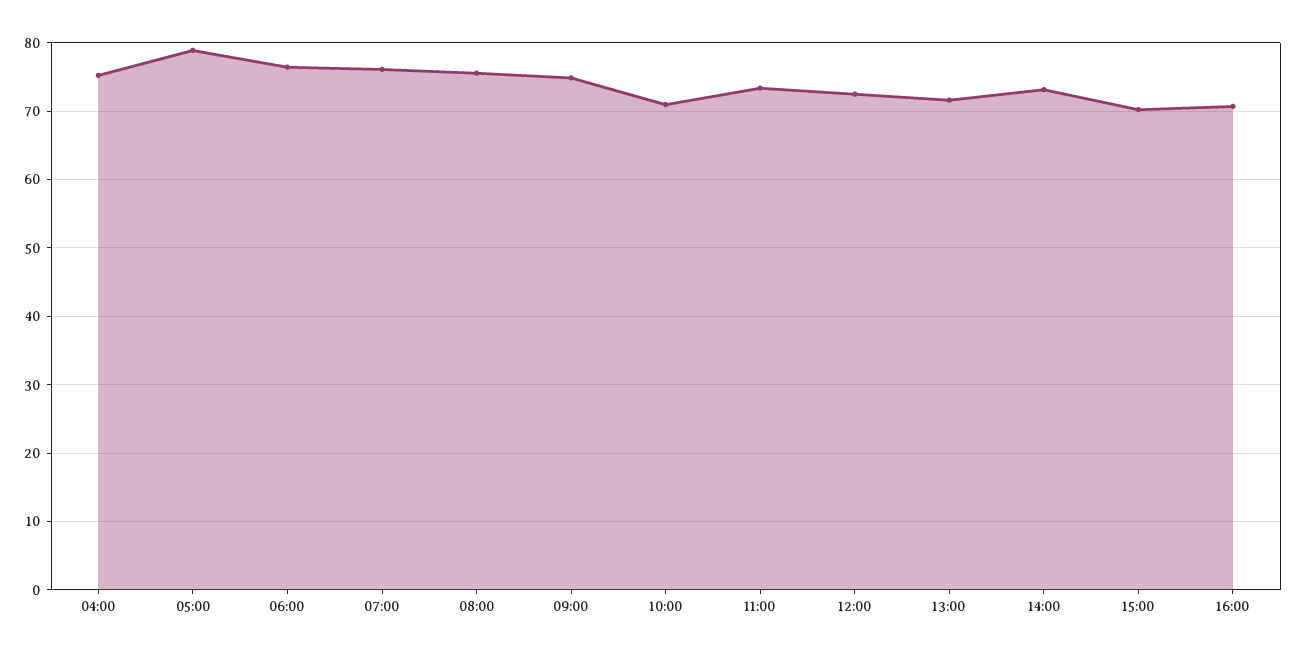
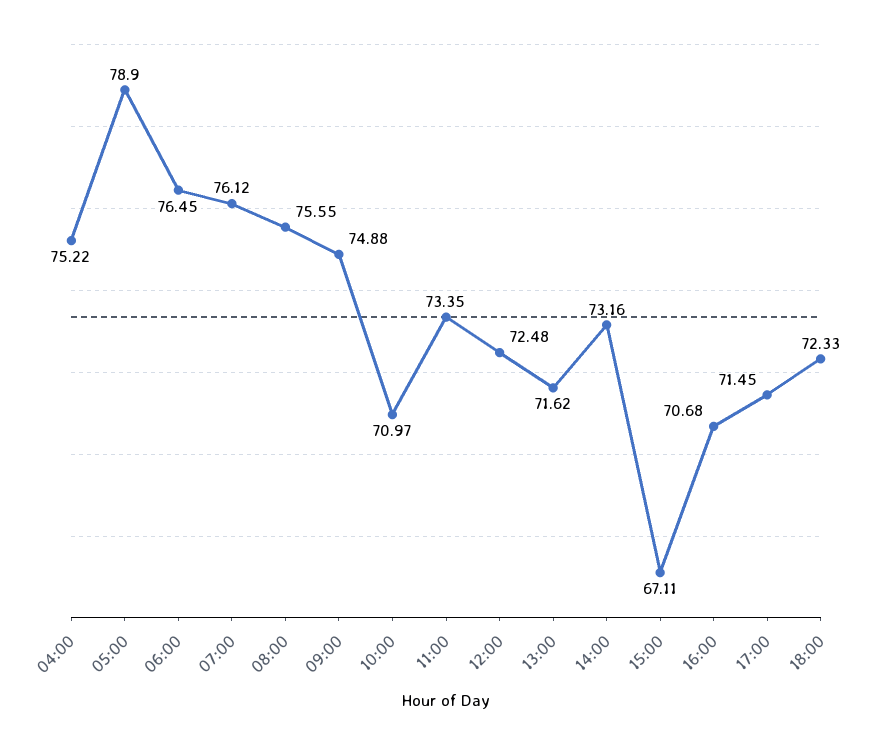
15:00: 70 -> 67.11
17:00: none -> 71.45
18:00: none -> 72.33

